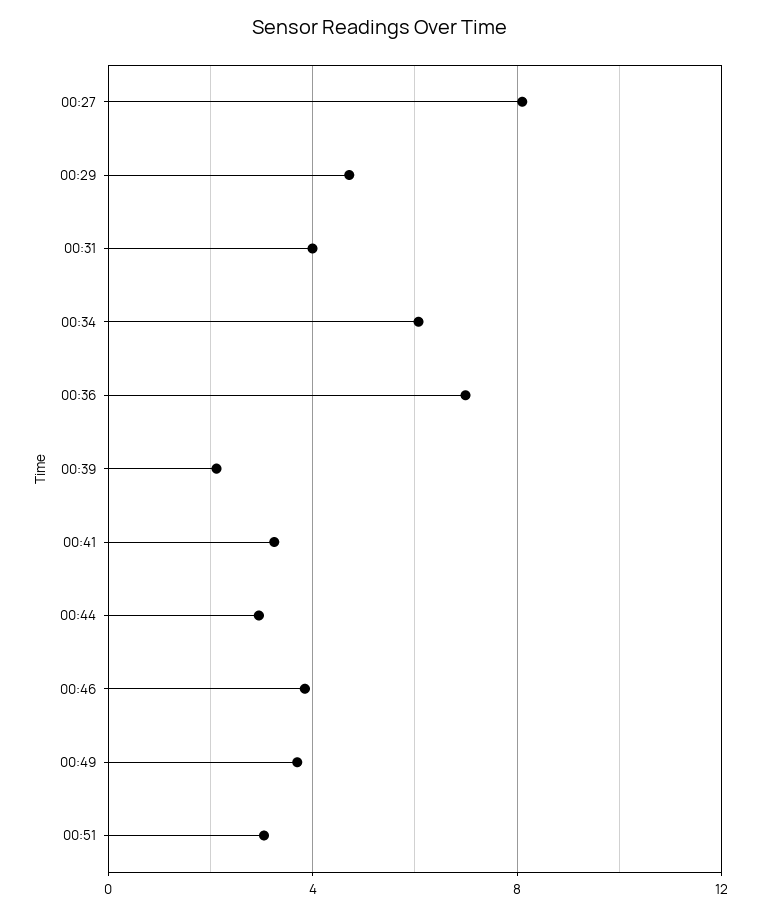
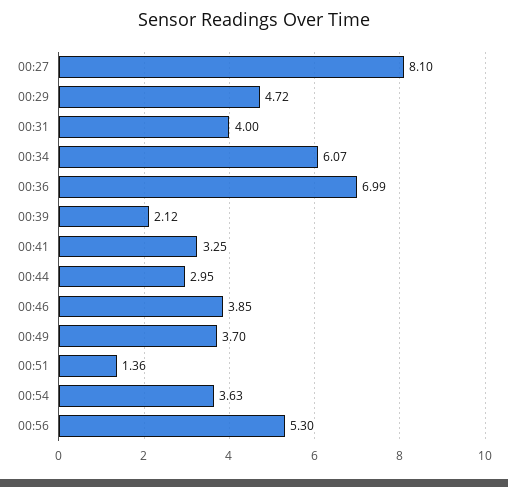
00:51: 3 -> 1.36
00:54: none -> 3.63
00:56: none -> 5.3

